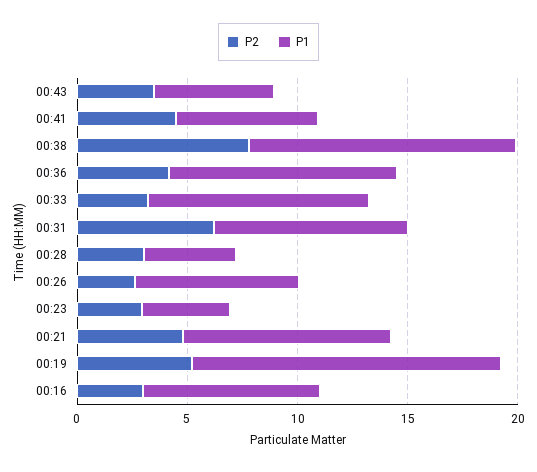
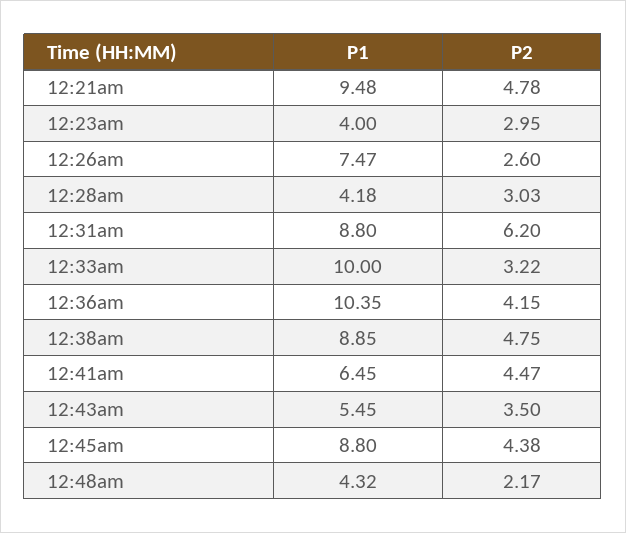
P2, 00:38: 8 -> 4.75
P1, 00:38: 12 -> 8.85
P2, 00:19: 5 -> none
P1, 00:19: 14 -> none
P2, 00:16: 3 -> none
P1, 00:16: 8 -> none
P1, 12:45am: none -> 8.8
P2, 12:45am: none -> 4.38
P1, 12:48am: none -> 4.32
P2, 12:48am: none -> 2.17

